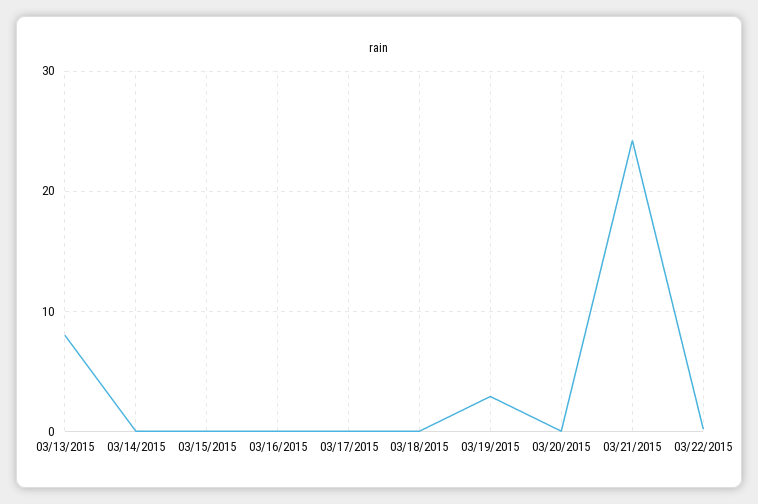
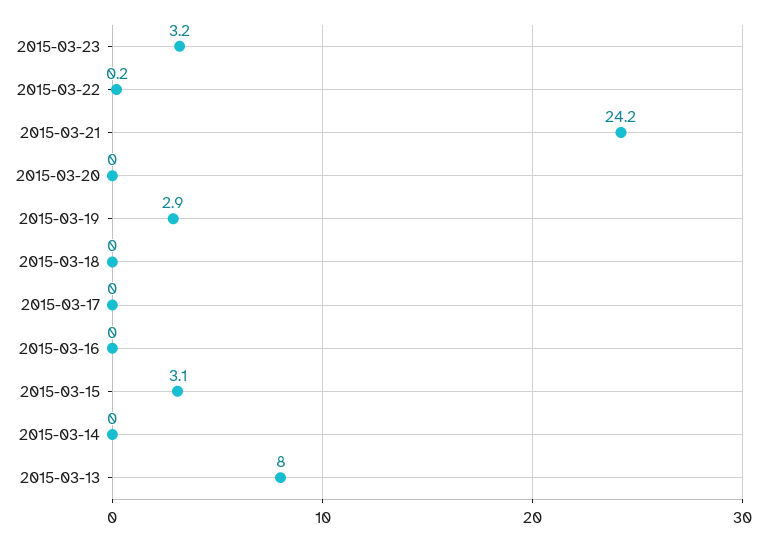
03/15/2015: 0 -> 3.1
2015-03-23: none -> 3.2

